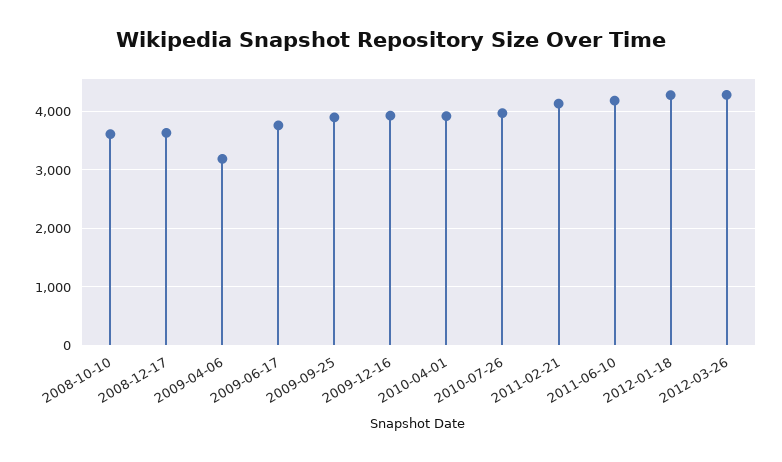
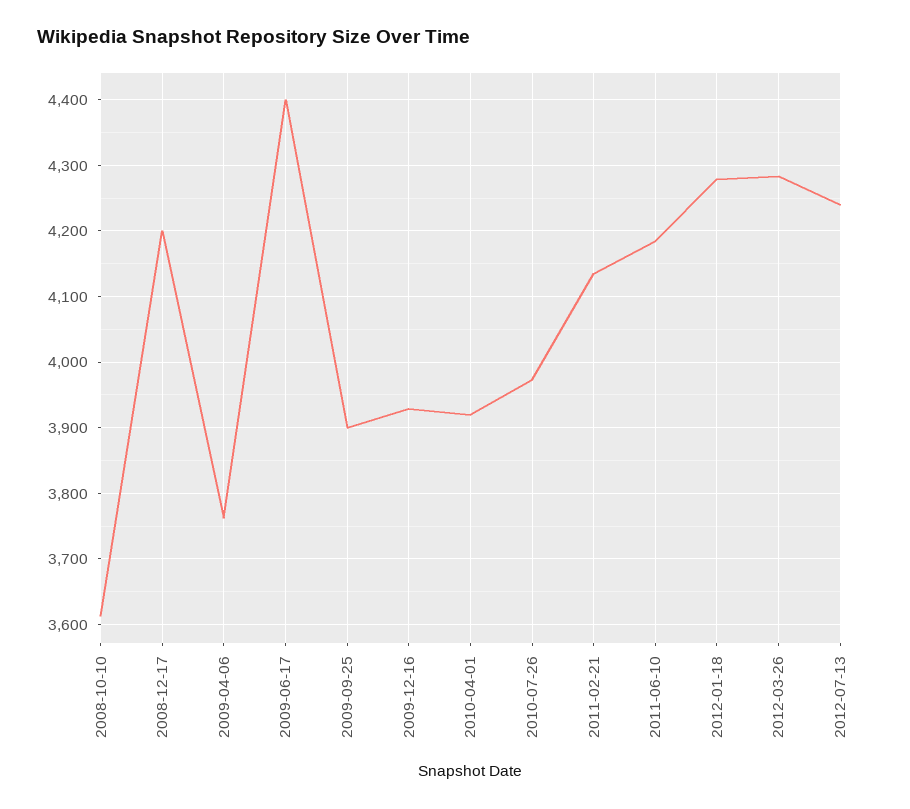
2008-12-17: 3600 -> 4200
2009-04-06: 3200 -> 3760
2009-06-17: 3800 -> 4400
2012-07-13: none -> 4240

